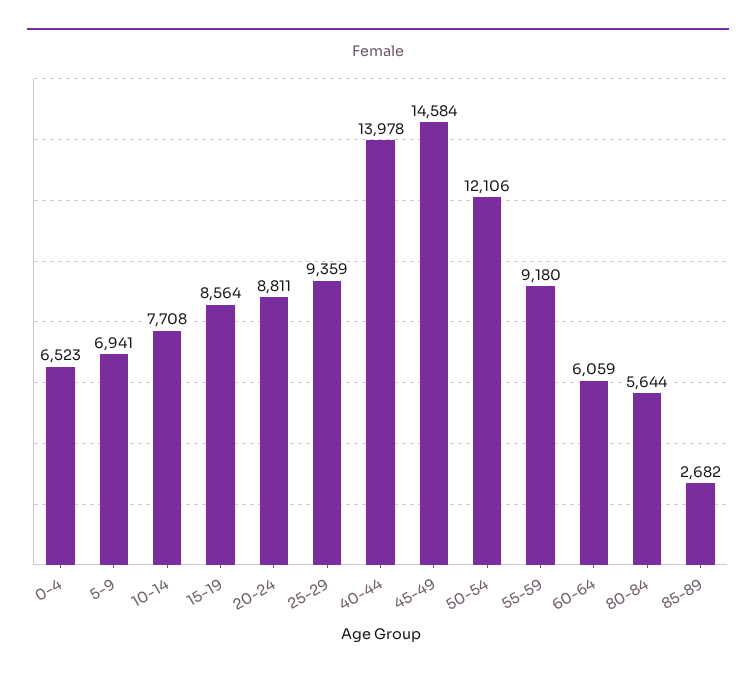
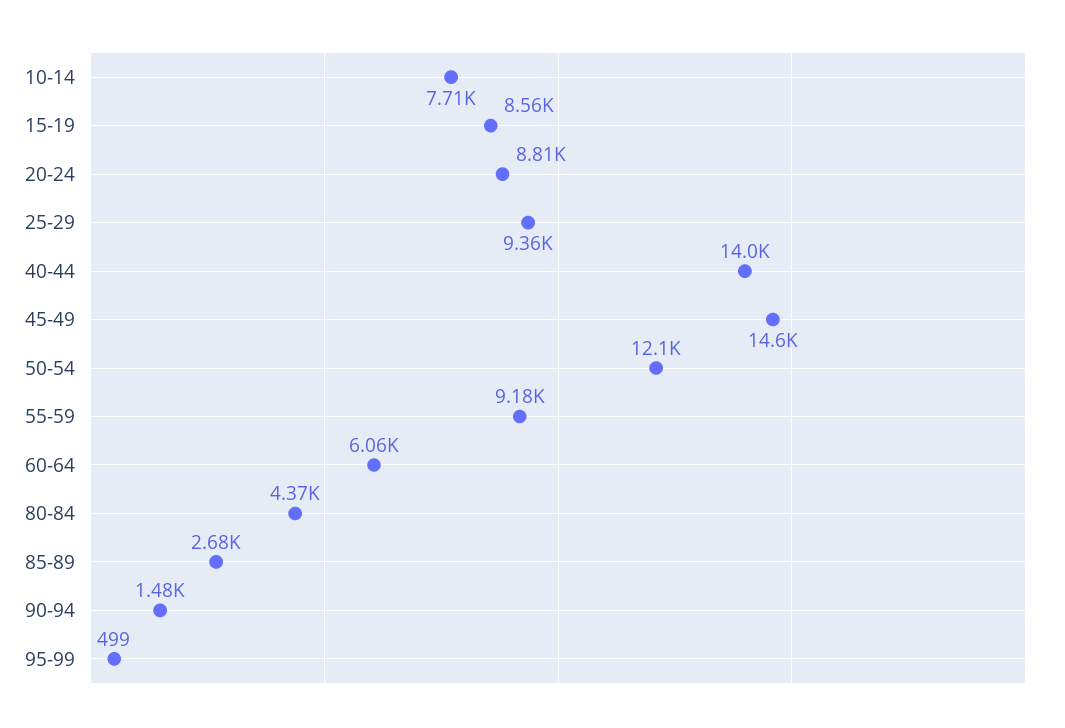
0-4: 6523 -> none
5-9: 6941 -> none
80-84: 5644 -> 4370
90-94: none -> 1480
95-99: none -> 499

